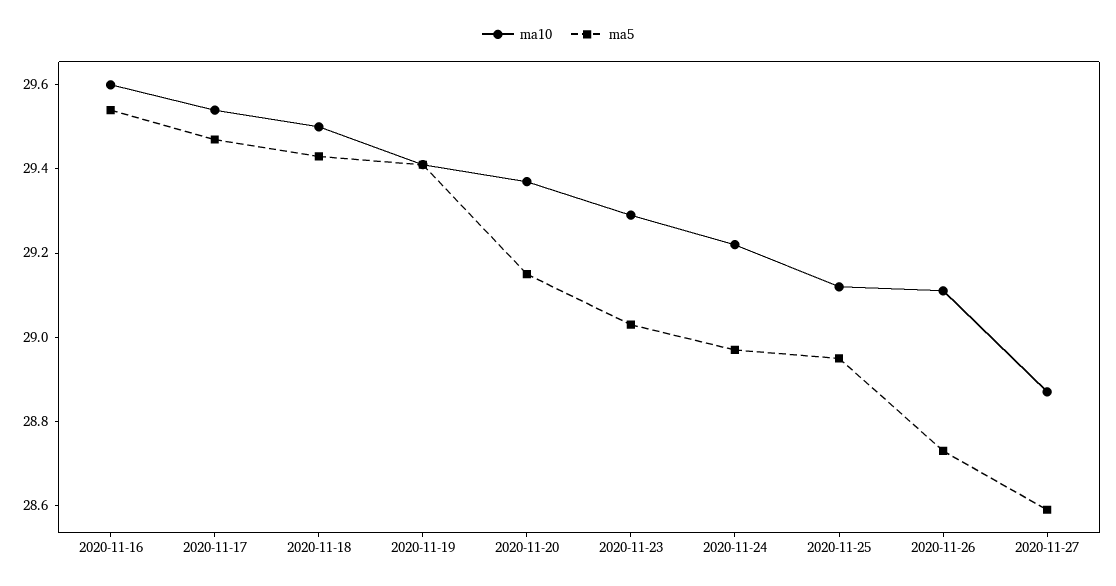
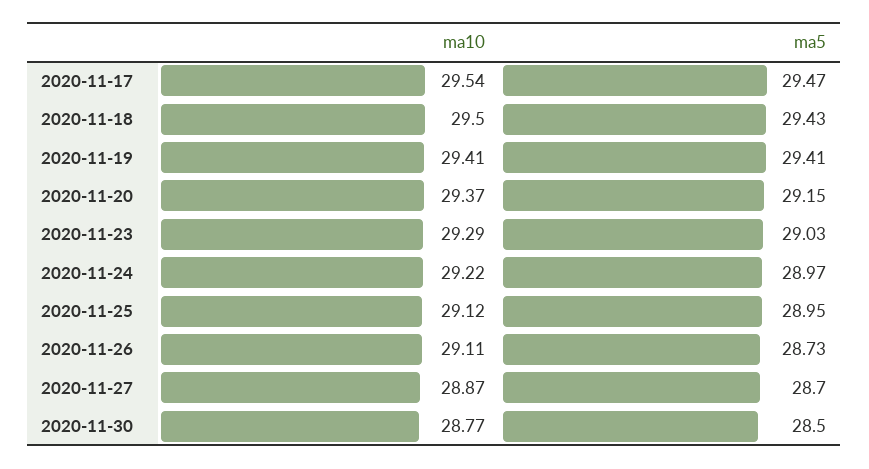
ma10, 2020-11-16: 29.6 -> none
ma5, 2020-11-16: 29.55 -> none
ma5, 2020-11-27: 28.6 -> 28.7
ma10, 2020-11-30: none -> 28.77
ma5, 2020-11-30: none -> 28.5

